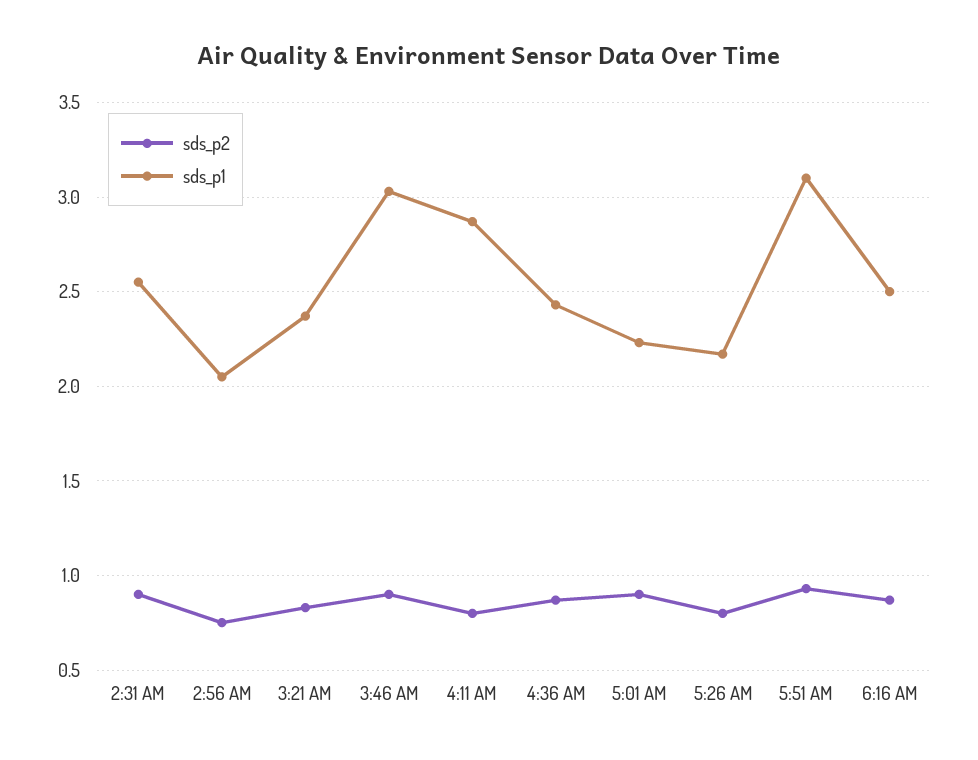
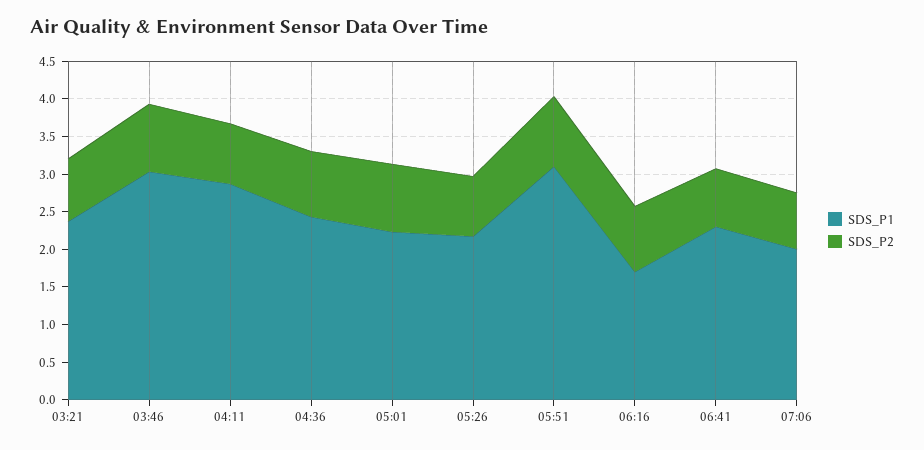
sds_p2, 2:31 AM: 0.9 -> none
sds_p1, 2:31 AM: 2.55 -> none
sds_p2, 2:56 AM: 0.75 -> none
sds_p1, 2:56 AM: 2.05 -> none
sds_p1, 6:16 AM: 2.5 -> 1.75
sds_p1, 06:41: none -> 2.25
sds_p2, 06:41: none -> 0.75
sds_p1, 07:06: none -> 2
sds_p2, 07:06: none -> 0.75

